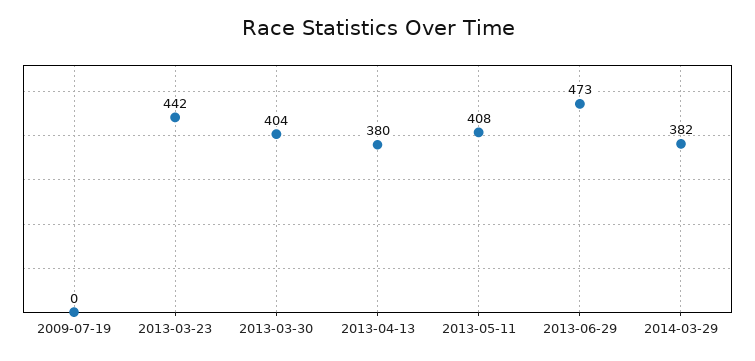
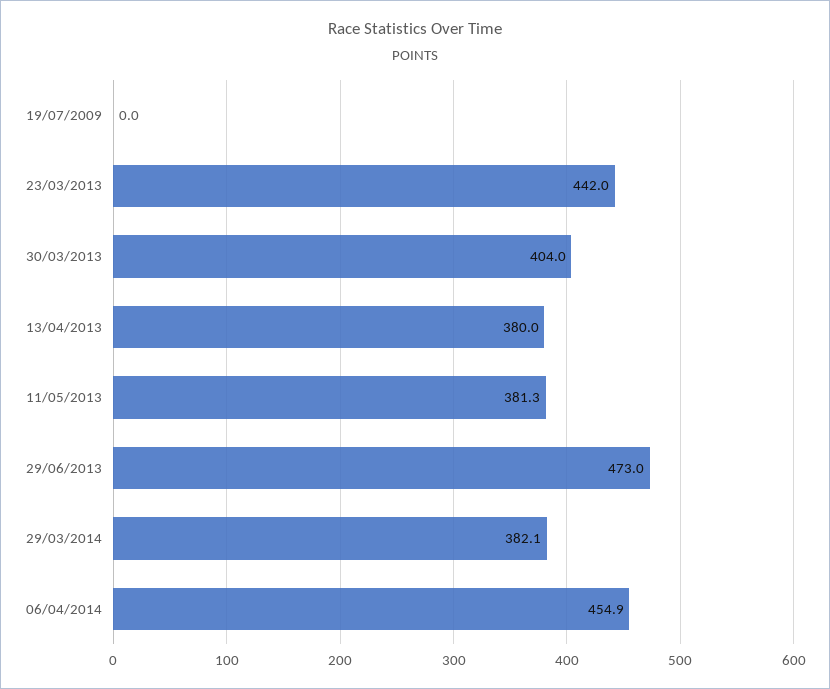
2013-05-11: 408 -> 381.3
06/04/2014: none -> 454.9

